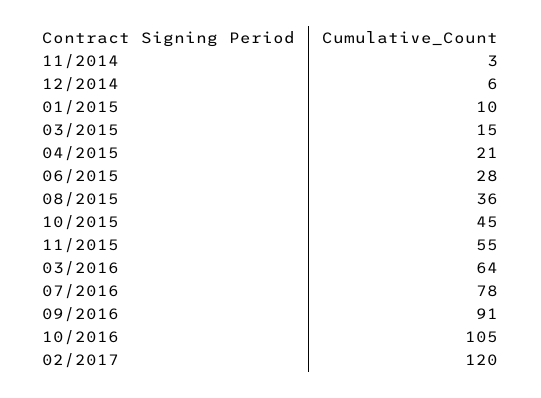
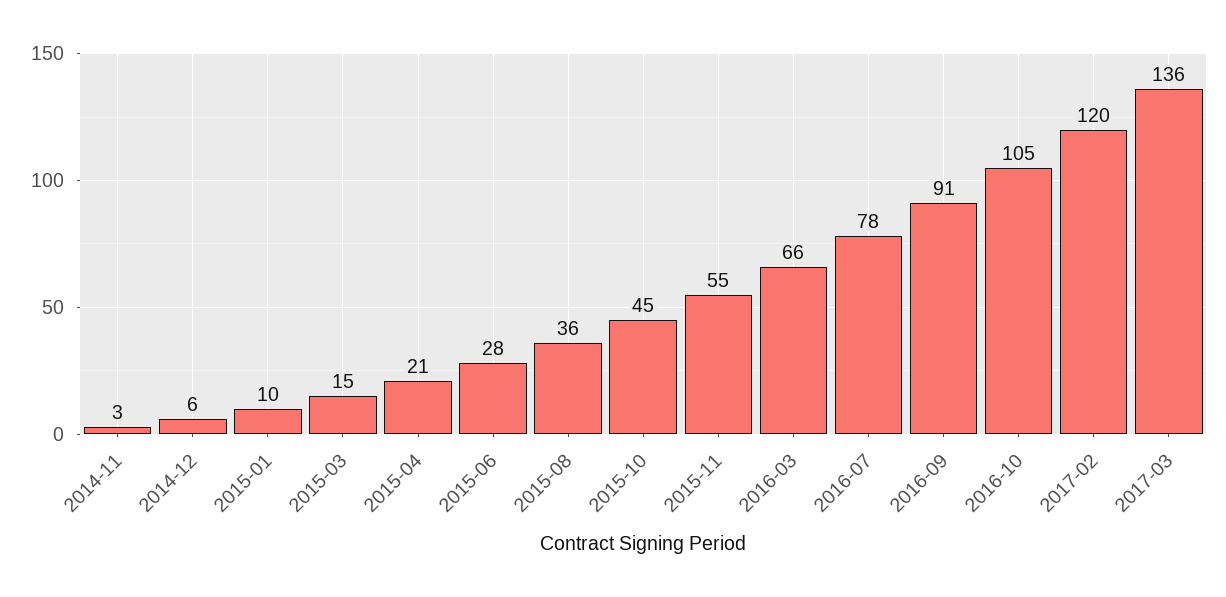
03/2016: 64 -> 66
2017-03: none -> 136

